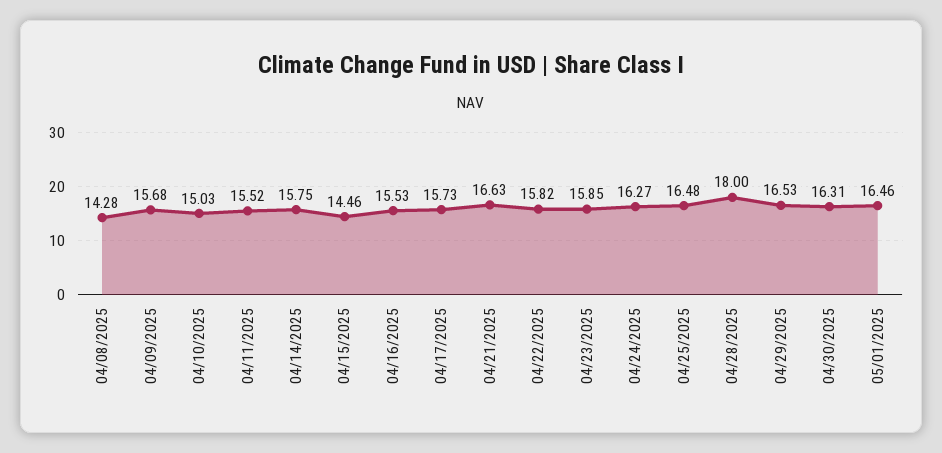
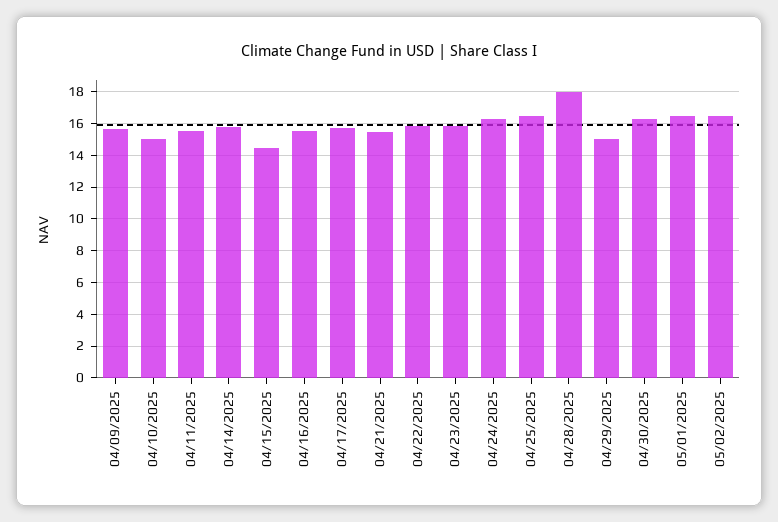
04/08/2025: 14.28 -> none
04/21/2025: 16.63 -> 15.5
04/29/2025: 16.53 -> 15
05/02/2025: none -> 16.5

